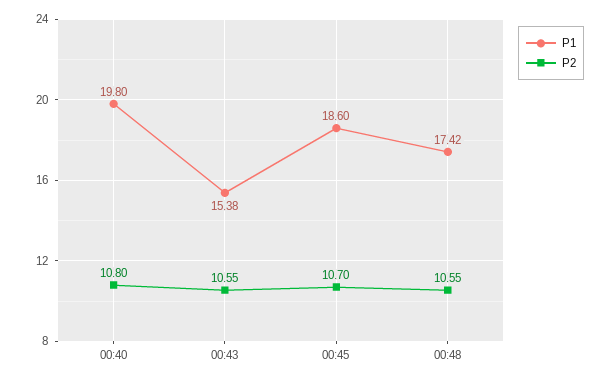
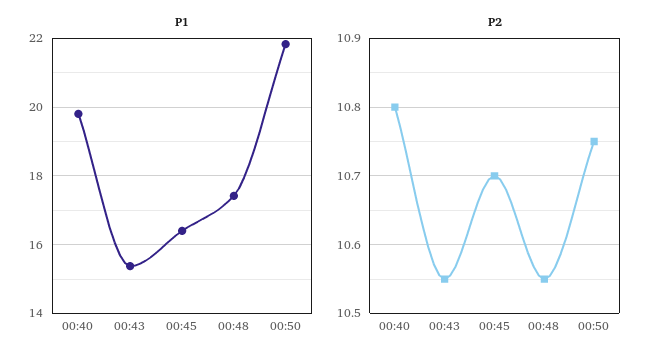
P1, 00:45: 18.6 -> 16.4
P1, 00:50: none -> 21.8
P2, 00:50: none -> 10.75

